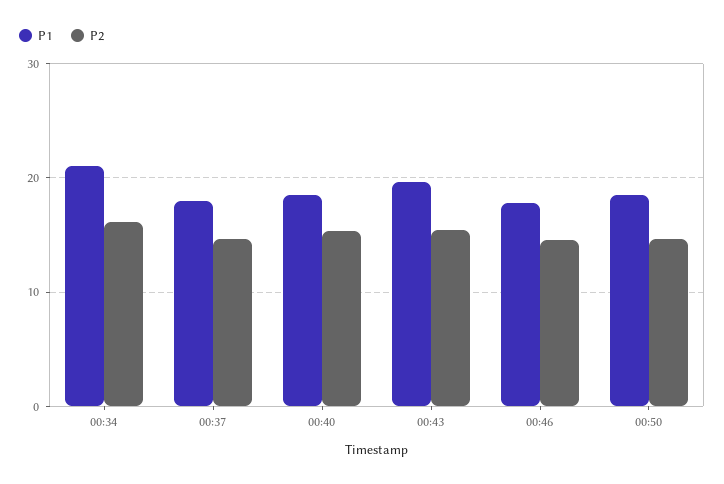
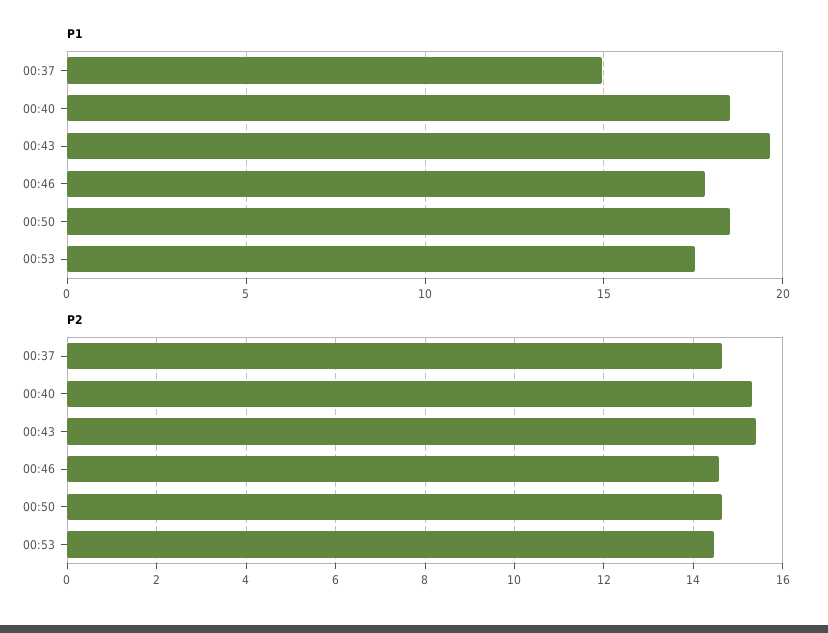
P1, 00:34: 21 -> none
P2, 00:34: 16 -> none
P1, 00:37: 18 -> 15
P1, 00:53: none -> 17.5
P2, 00:53: none -> 14.4

